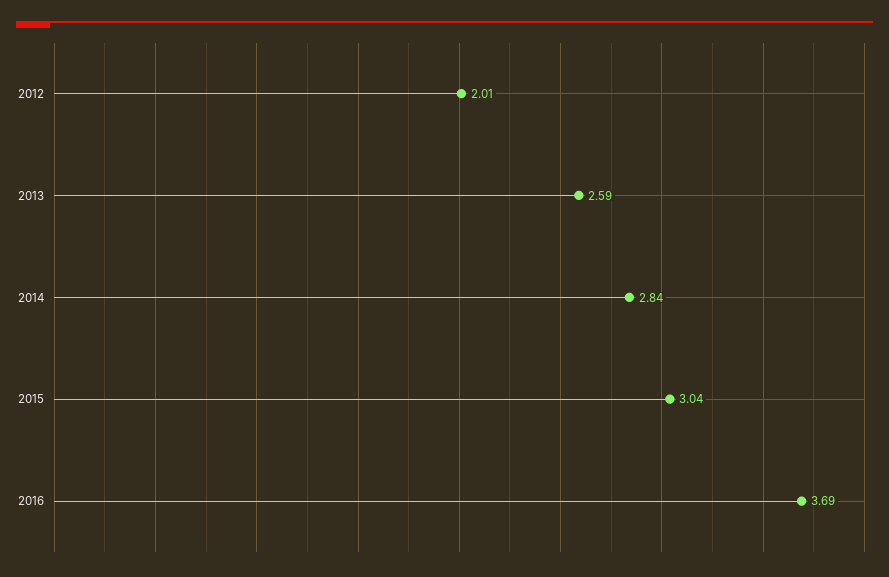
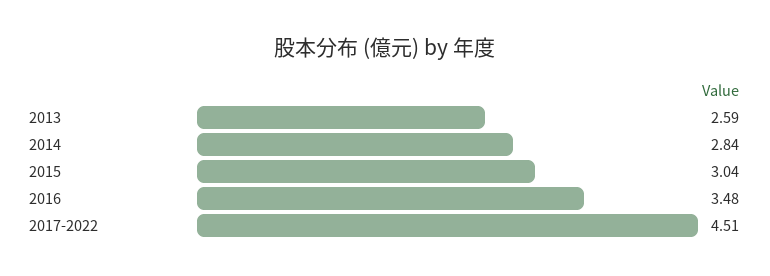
2012: 2.01 -> none
2016: 3.69 -> 3.48
2017-2022: none -> 4.51

